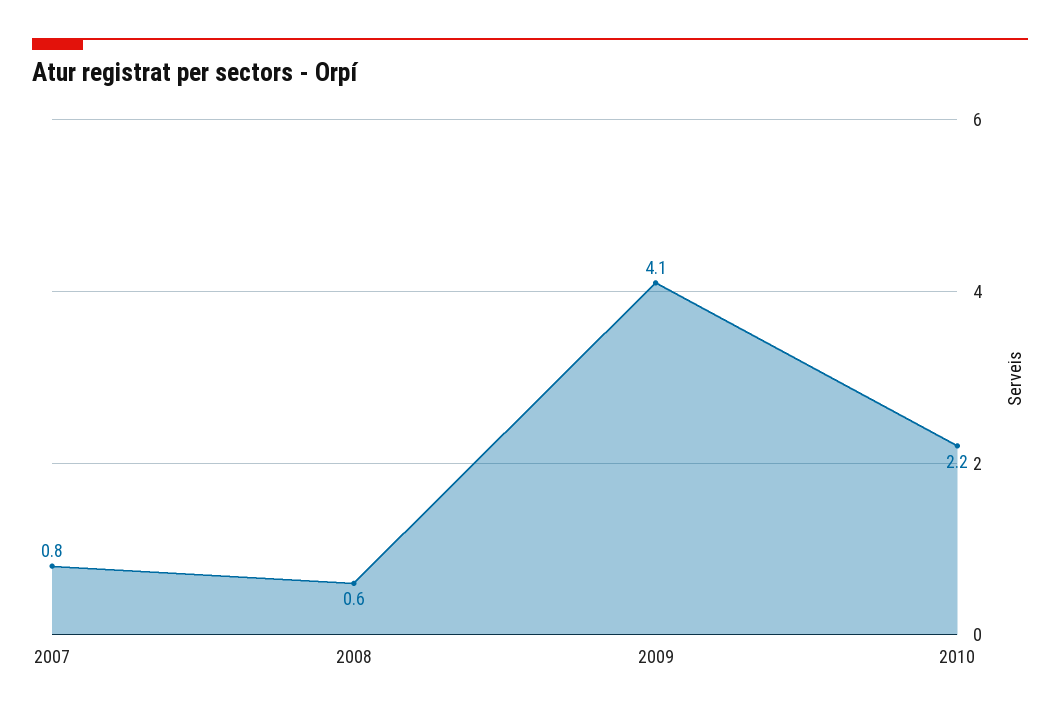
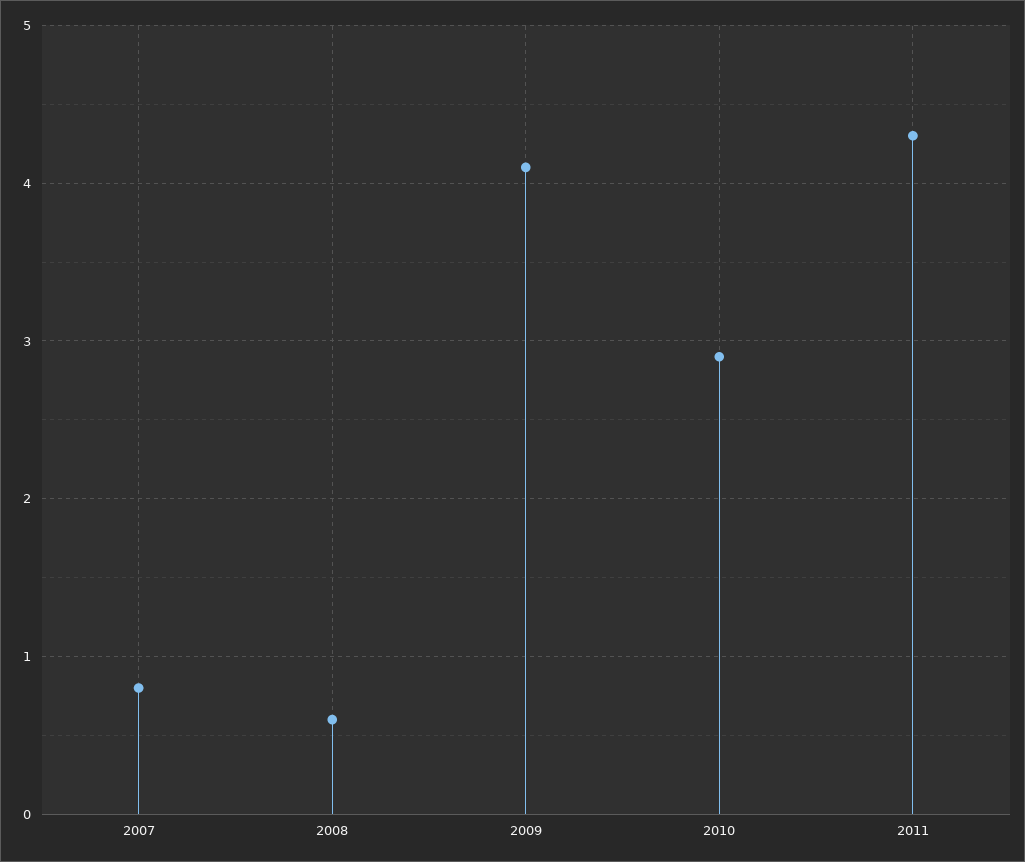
2010: 2.2 -> 2.9
2011: none -> 4.3

